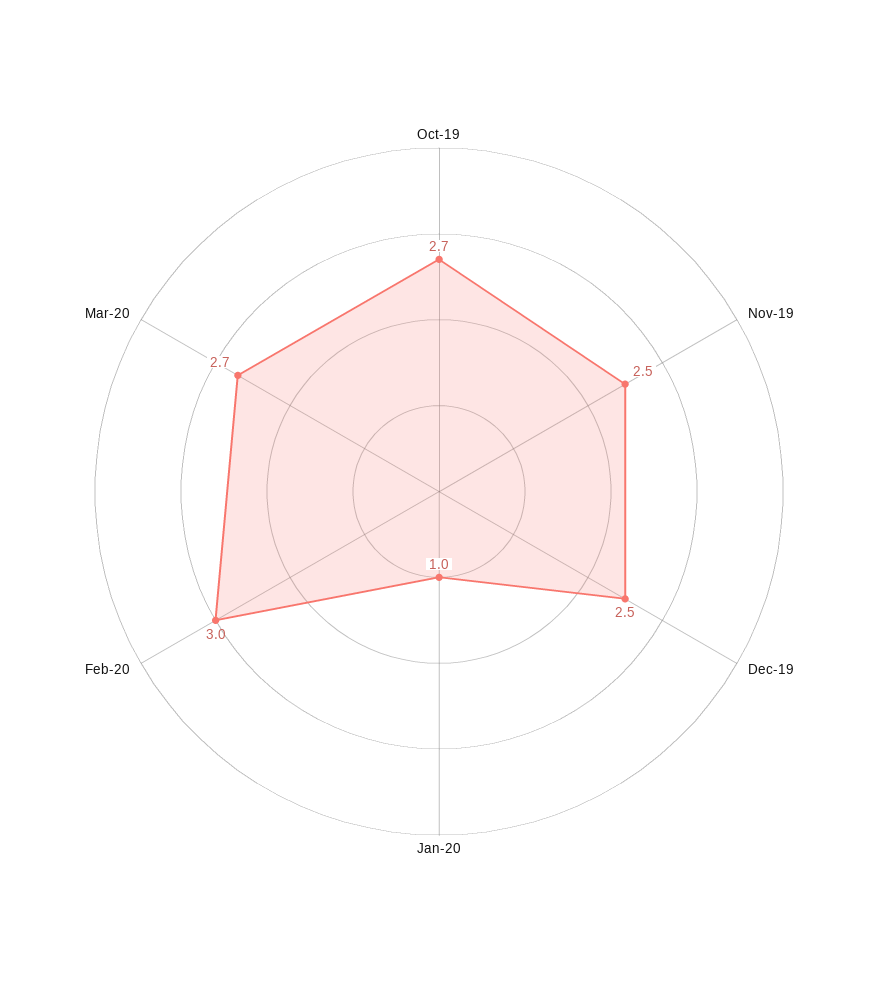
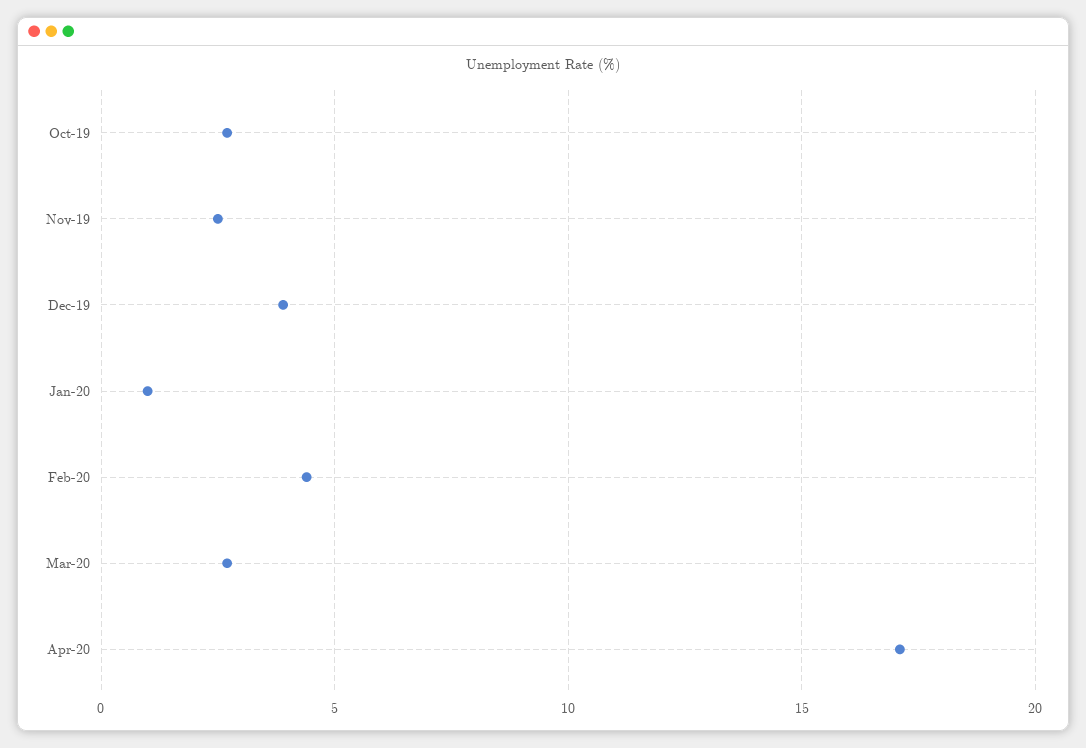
Dec-19: 2.5 -> 4
Feb-20: 3 -> 4.5
Apr-20: none -> 17

